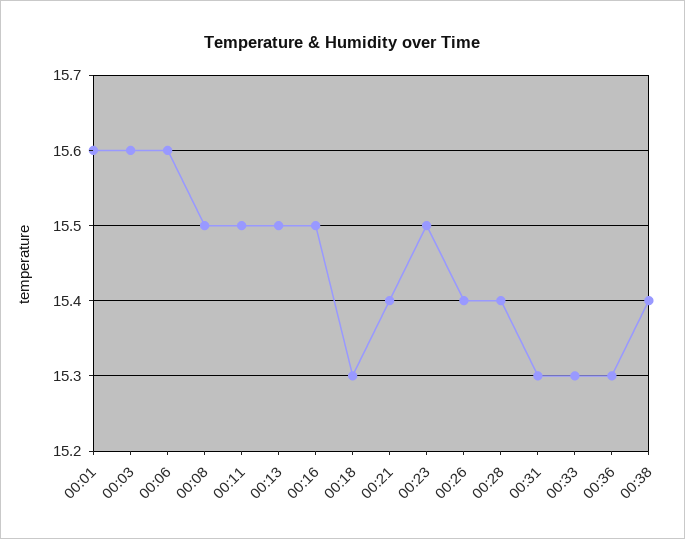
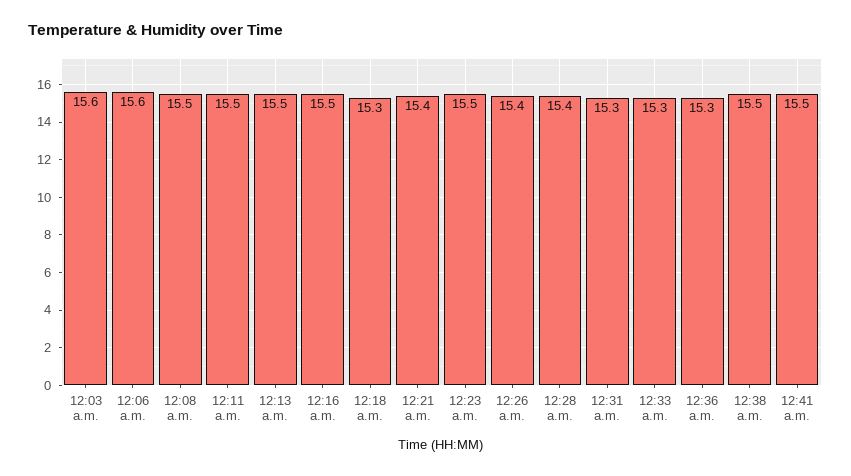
00:01: 15.6 -> none
00:38: 15.4 -> 15.5
12:41 a.m.: none -> 15.5

